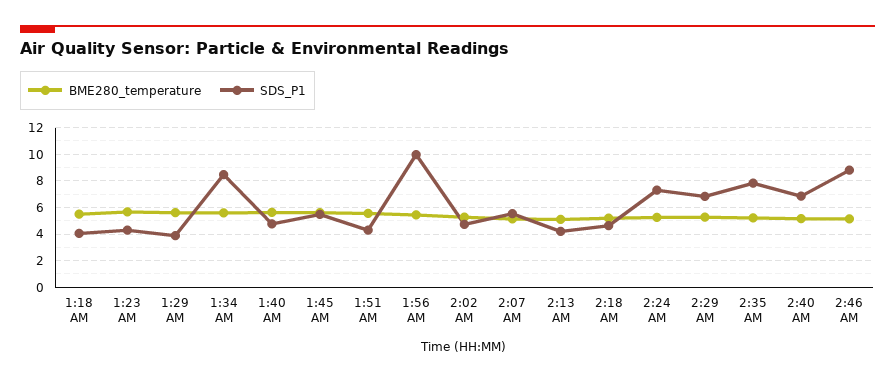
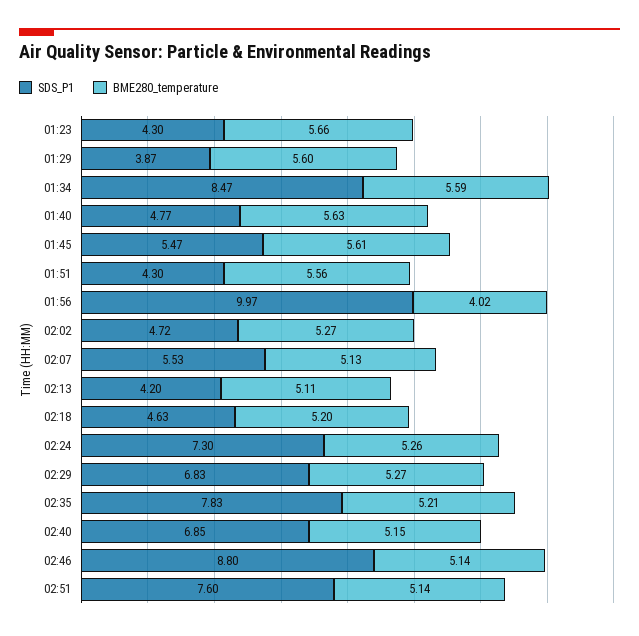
BME280_temperature, 1:18 AM: 5.5 -> none
SDS_P1, 1:18 AM: 4 -> none
BME280_temperature, 1:56 AM: 5.5 -> 4.02
SDS_P1, 02:51: none -> 7.6
BME280_temperature, 02:51: none -> 5.14

